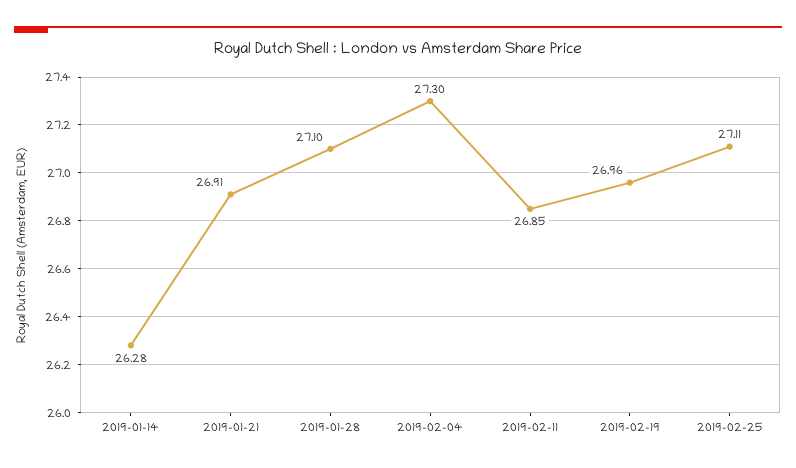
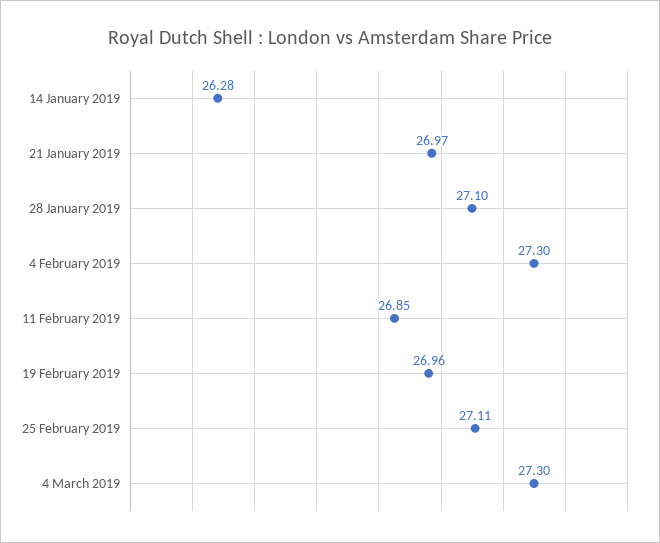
2019-01-21: 26.91 -> 26.97
4 March 2019: none -> 27.3

